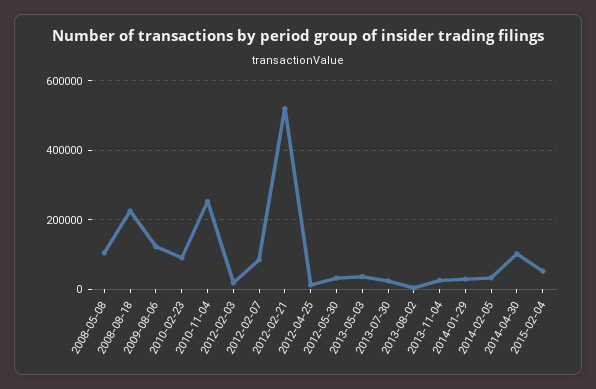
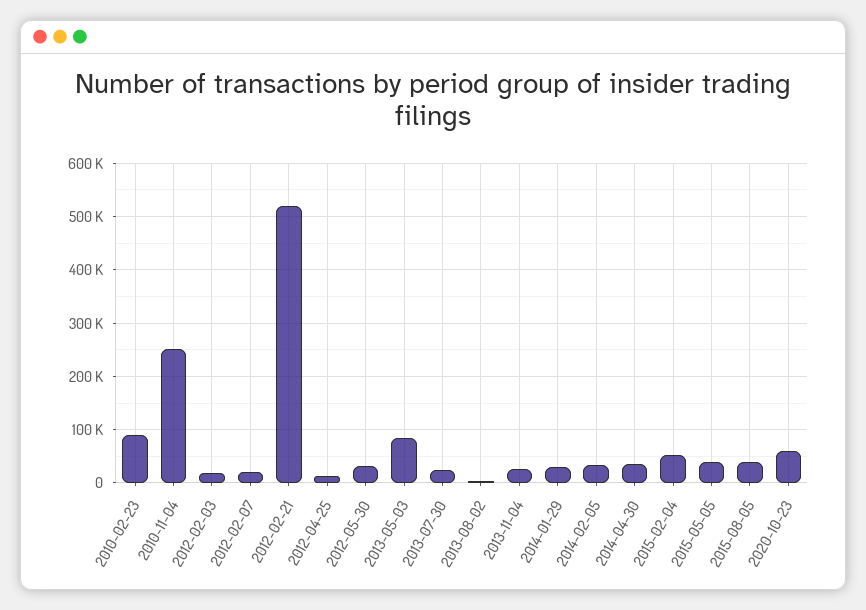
2008-05-08: 100000 -> none
2008-08-18: 220000 -> none
2009-08-06: 120000 -> none
2012-02-07: 80000 -> 20000
2013-05-03: 40000 -> 80000
2014-04-30: 100000 -> 40000
2015-05-05: none -> 40000
2015-08-05: none -> 40000
2020-10-23: none -> 60000

